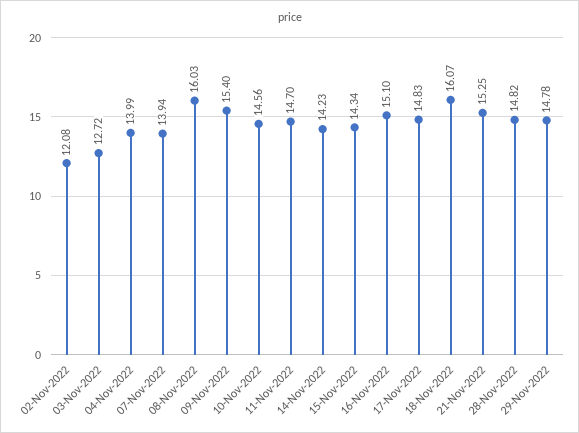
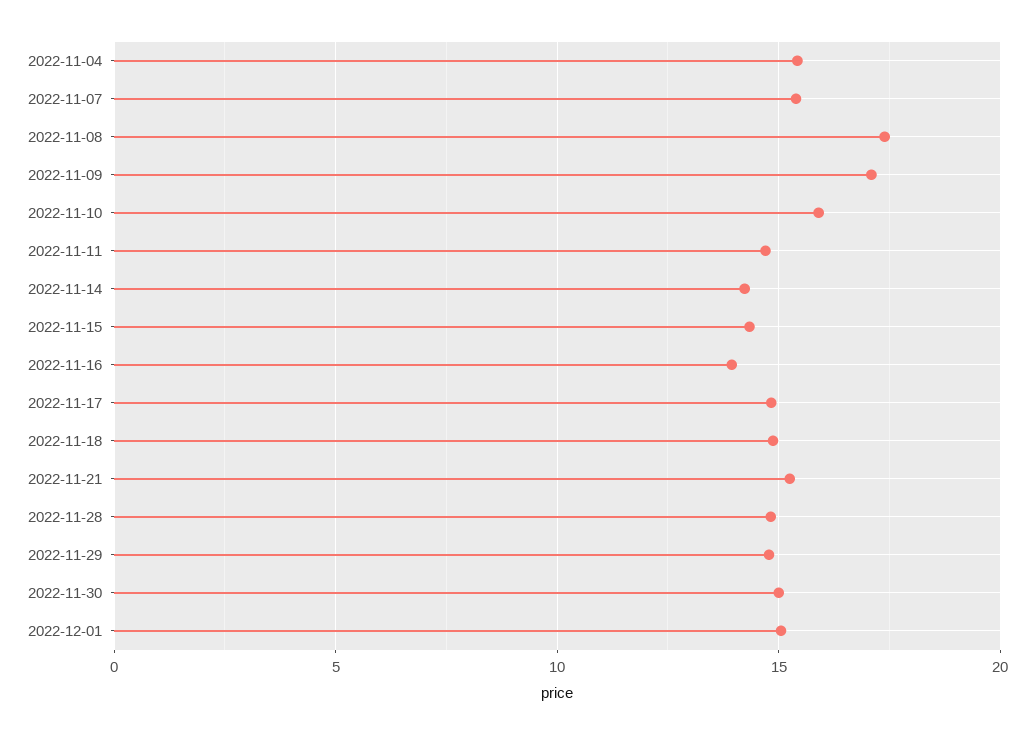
02-Nov-2022: 12.08 -> none
03-Nov-2022: 12.72 -> none
04-Nov-2022: 13.99 -> 15.5
07-Nov-2022: 13.94 -> 15.5
08-Nov-2022: 16.03 -> 17.5
09-Nov-2022: 15.4 -> 17
10-Nov-2022: 14.56 -> 16
16-Nov-2022: 15.1 -> 14
18-Nov-2022: 16.07 -> 15
2022-11-30: none -> 15
2022-12-01: none -> 15

